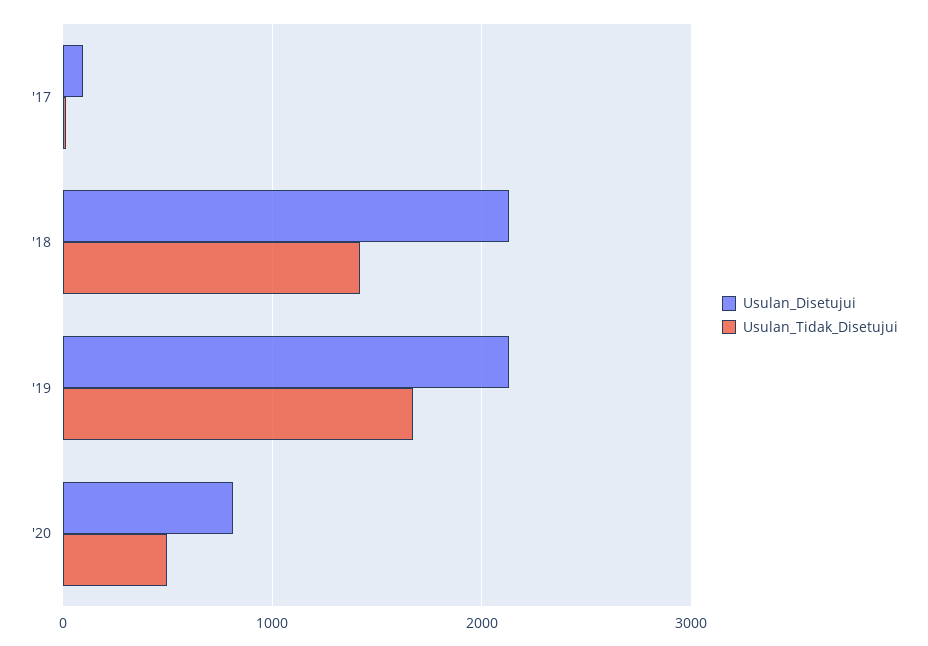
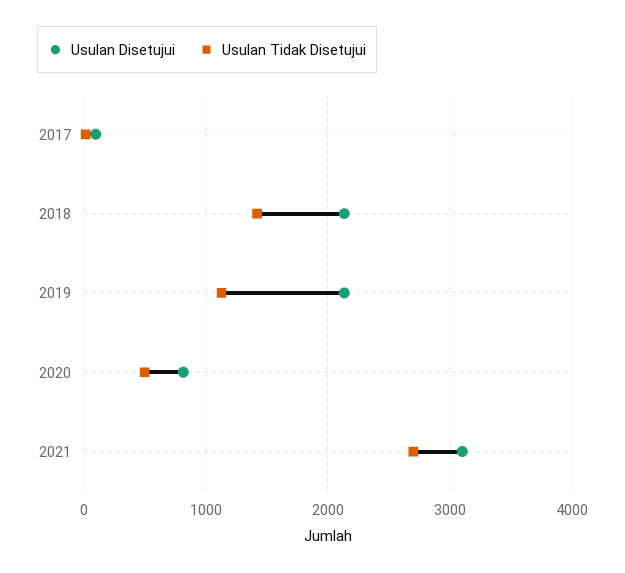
Usulan_Tidak_Disetujui, '19: 1700 -> 1100
Usulan_Disetujui, 2021: none -> 3100
Usulan_Tidak_Disetujui, 2021: none -> 2700

